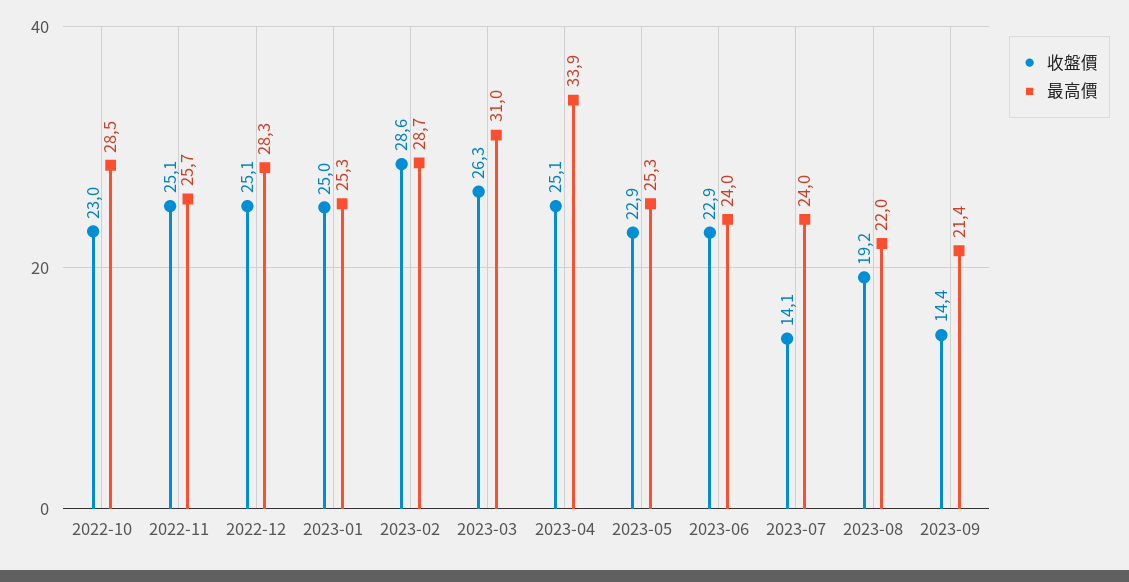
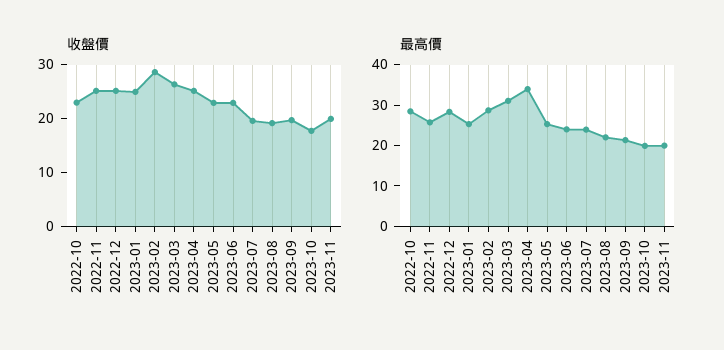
收盤價, 2023-07: 14.1 -> 20
收盤價, 2023-09: 14.4 -> 20
收盤價, 2023-10: none -> 18
收盤價, 2023-11: none -> 20
最高價, 2023-10: none -> 20
最高價, 2023-11: none -> 20

